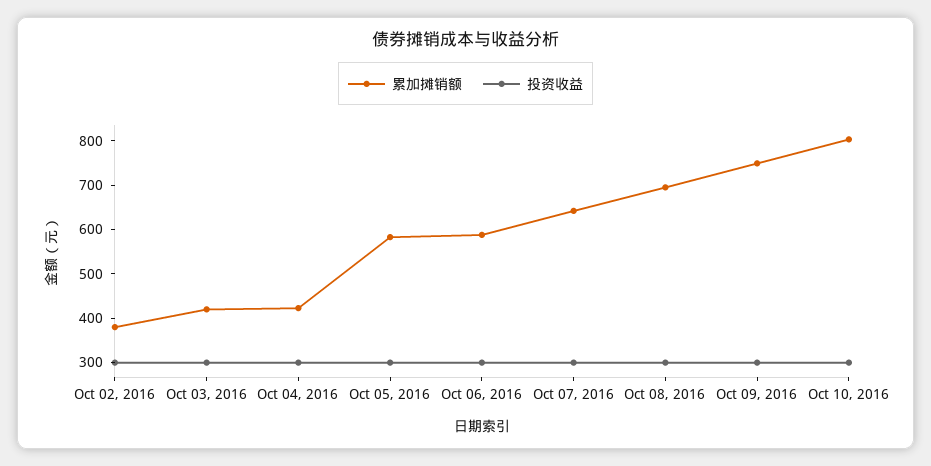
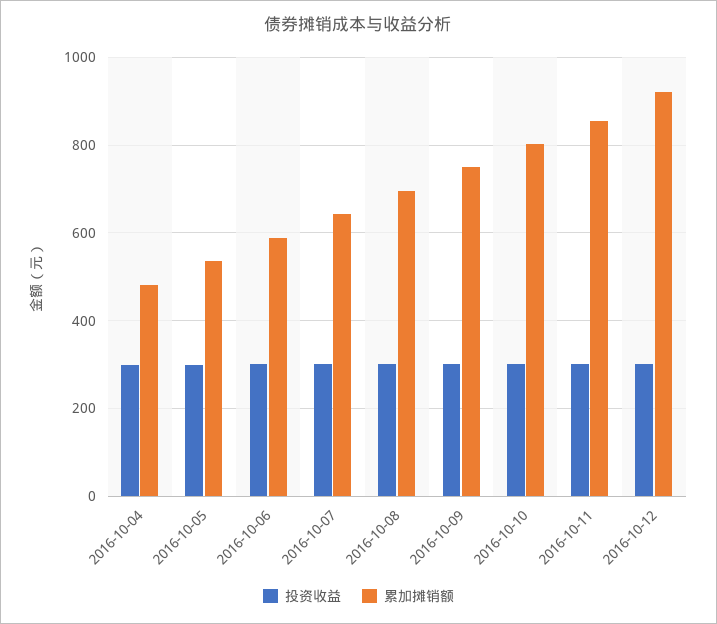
累加摊销额, Oct 02, 2016: 380 -> none
投资收益, Oct 02, 2016: 300 -> none
累加摊销额, Oct 03, 2016: 420 -> none
投资收益, Oct 03, 2016: 300 -> none
累加摊销额, Oct 04, 2016: 420 -> 480
累加摊销额, Oct 05, 2016: 580 -> 540
投资收益, 2016-10-11: none -> 300
累加摊销额, 2016-10-11: none -> 860
投资收益, 2016-10-12: none -> 300
累加摊销额, 2016-10-12: none -> 920

